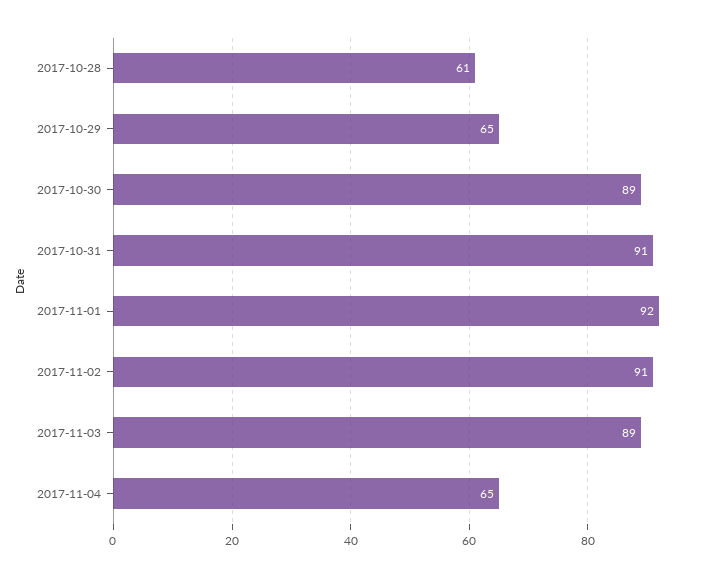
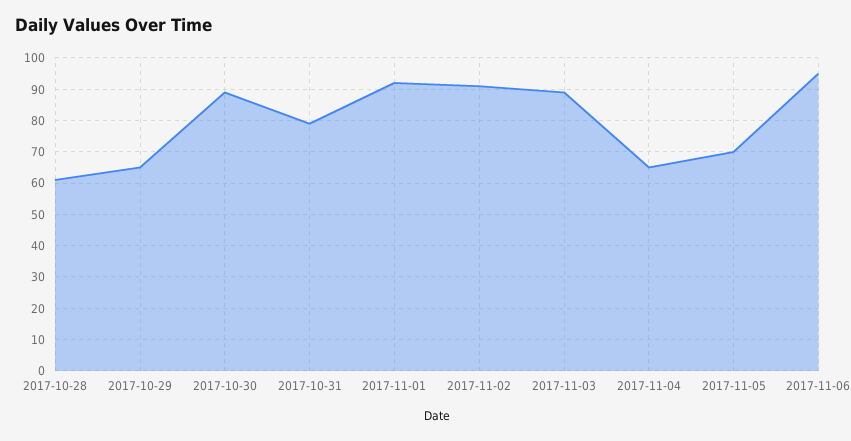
2017-10-31: 91 -> 80
2017-11-05: none -> 70
2017-11-06: none -> 95

